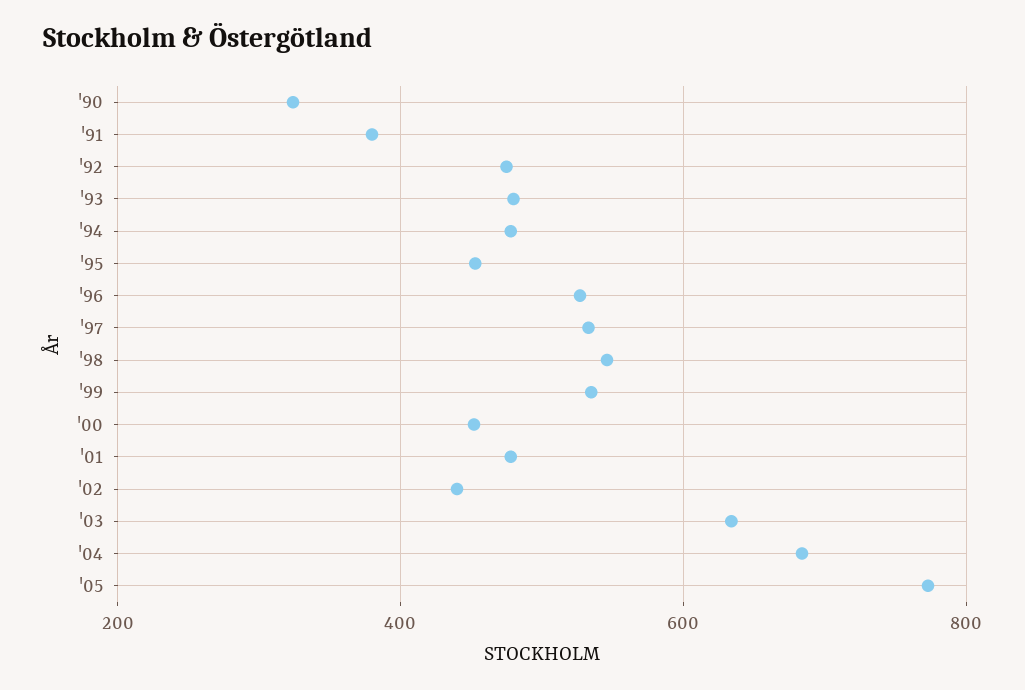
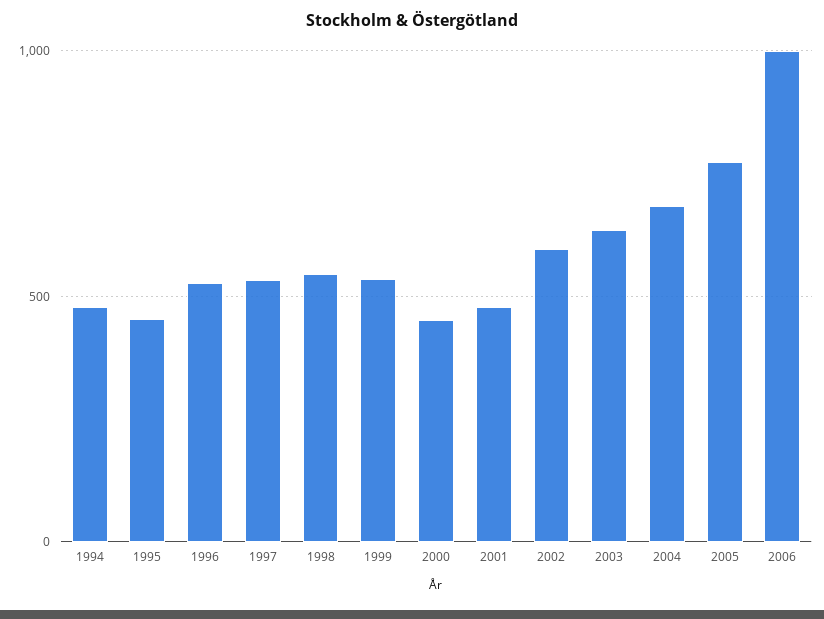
'90: 320 -> none
'91: 380 -> none
'92: 480 -> none
'93: 480 -> none
'02: 440 -> 600
2006: none -> 1000

